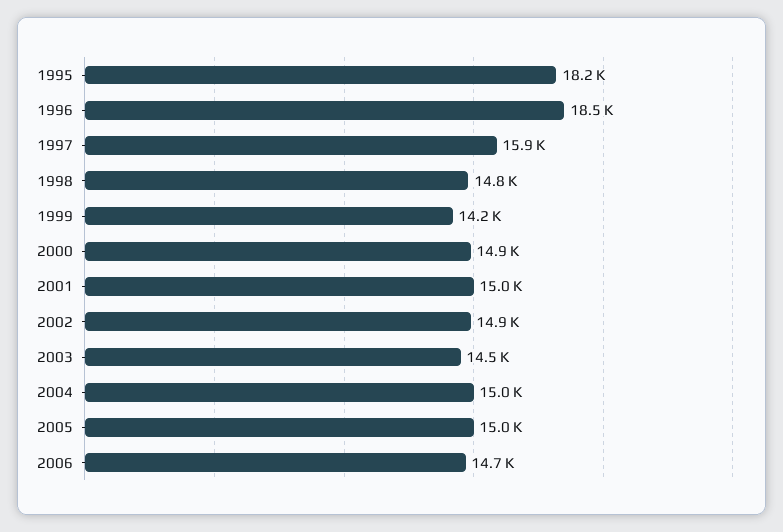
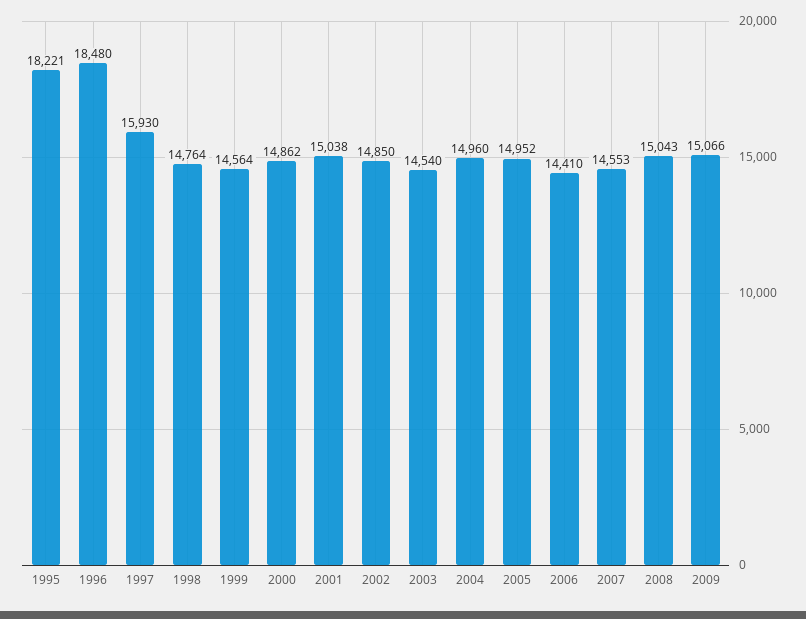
1999: 14200 -> 14564
2006: 14700 -> 14410
2007: none -> 14553
2008: none -> 15043
2009: none -> 15066

